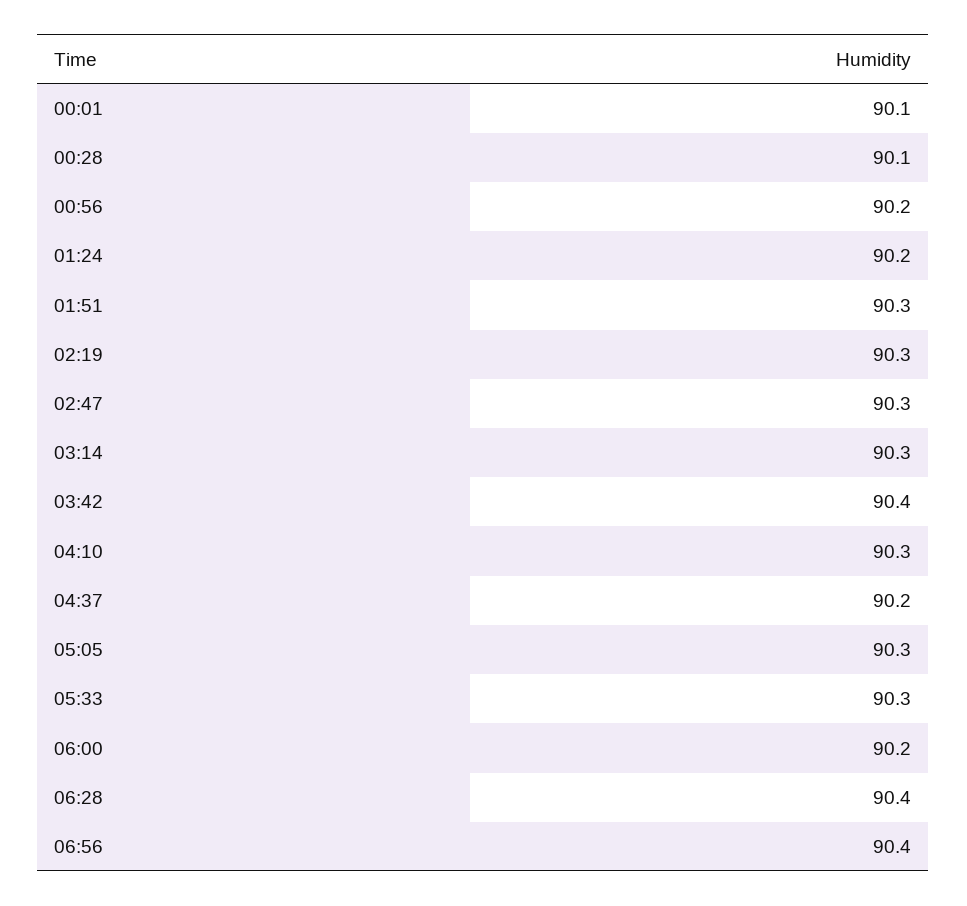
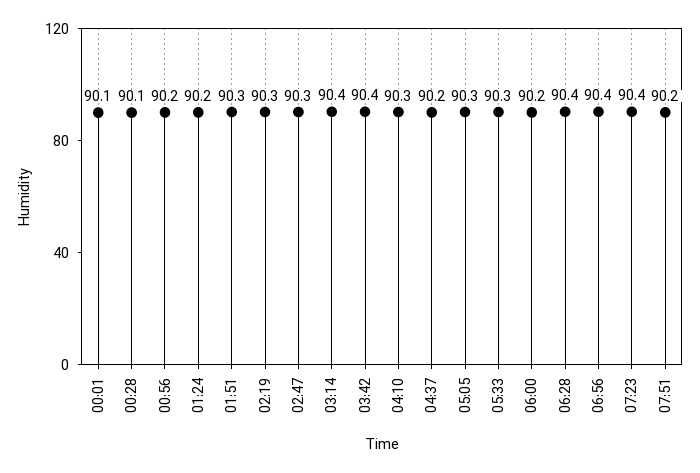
03:14: 90.3 -> 90.4
07:23: none -> 90.4
07:51: none -> 90.2

